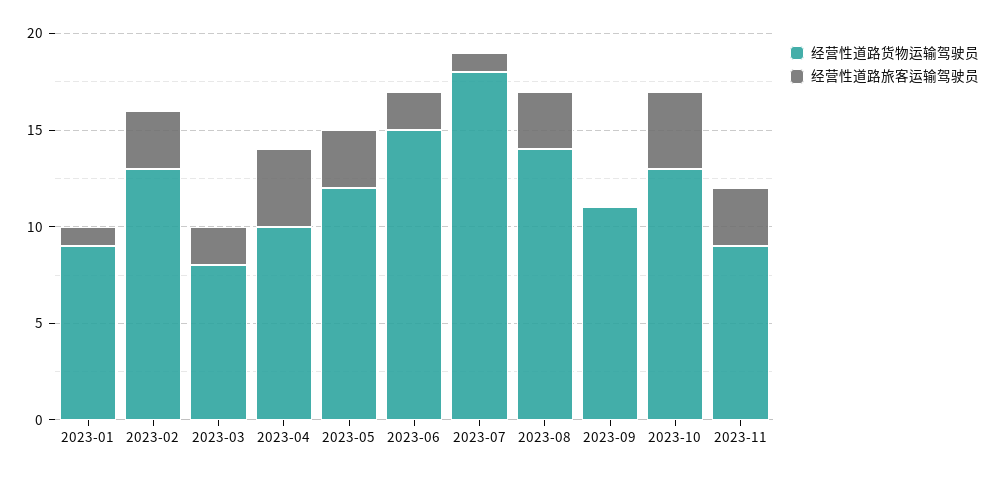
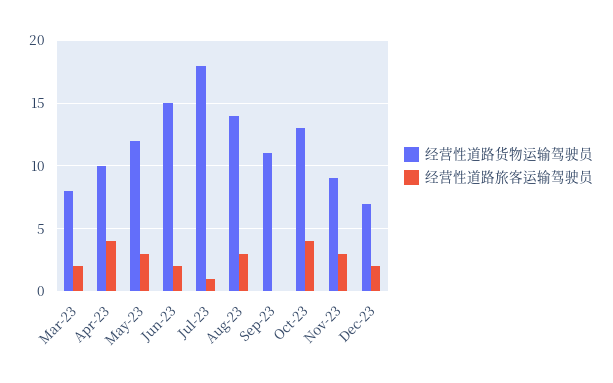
经营性道路货物运输驾驶员, 2023-01: 9 -> none
经营性道路旅客运输驾驶员, 2023-01: 1 -> none
经营性道路货物运输驾驶员, 2023-02: 13 -> none
经营性道路旅客运输驾驶员, 2023-02: 3 -> none
经营性道路货物运输驾驶员, Dec-23: none -> 7
经营性道路旅客运输驾驶员, Dec-23: none -> 2

